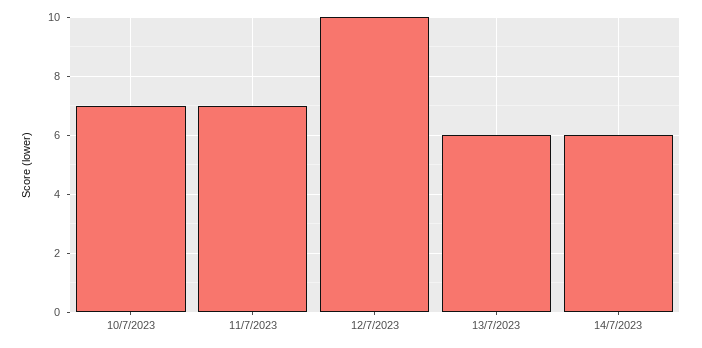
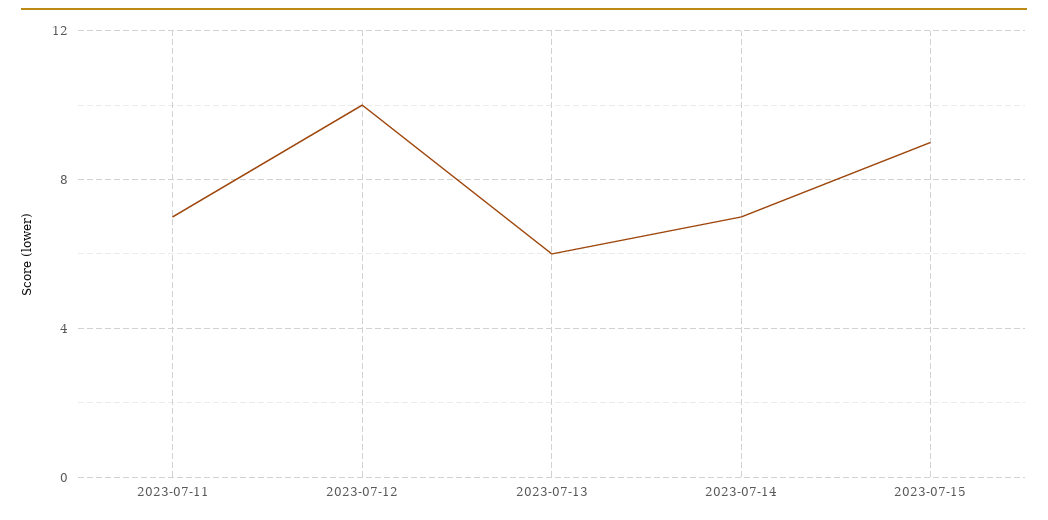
10/7/2023: 7 -> none
14/7/2023: 6 -> 7
2023-07-15: none -> 9

